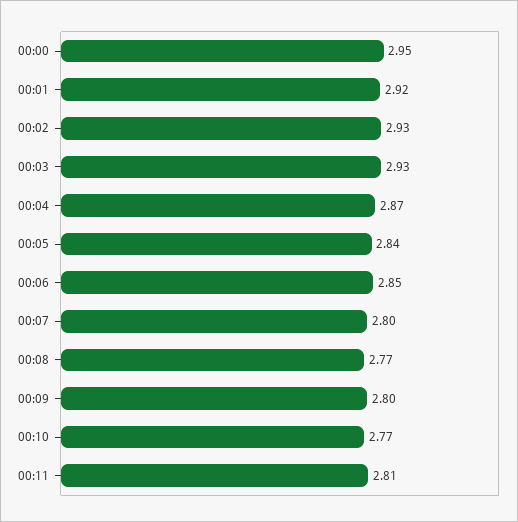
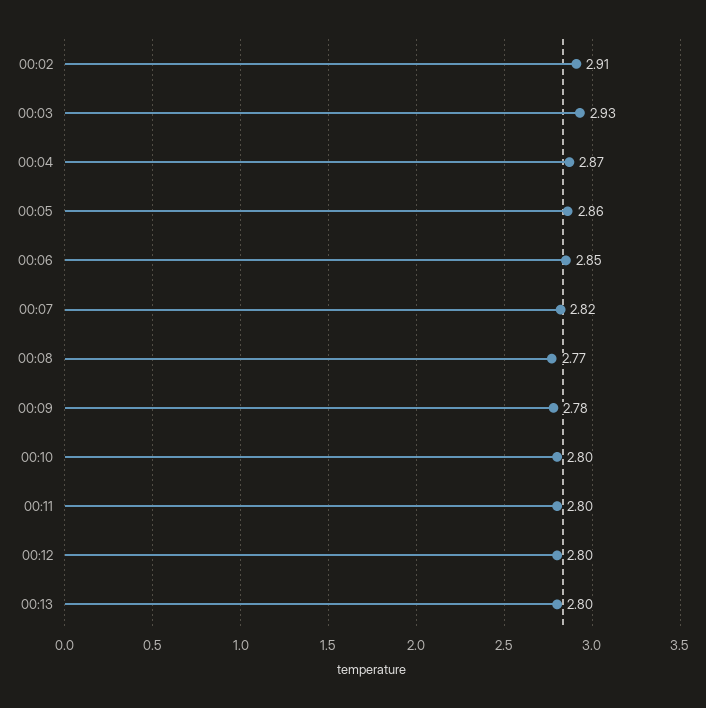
00:00: 2.95 -> none
00:01: 2.92 -> none
00:02: 2.93 -> 2.91
00:05: 2.84 -> 2.86
00:07: 2.8 -> 2.82
00:09: 2.8 -> 2.78
00:10: 2.77 -> 2.8
00:11: 2.81 -> 2.8
00:12: none -> 2.8
00:13: none -> 2.8

